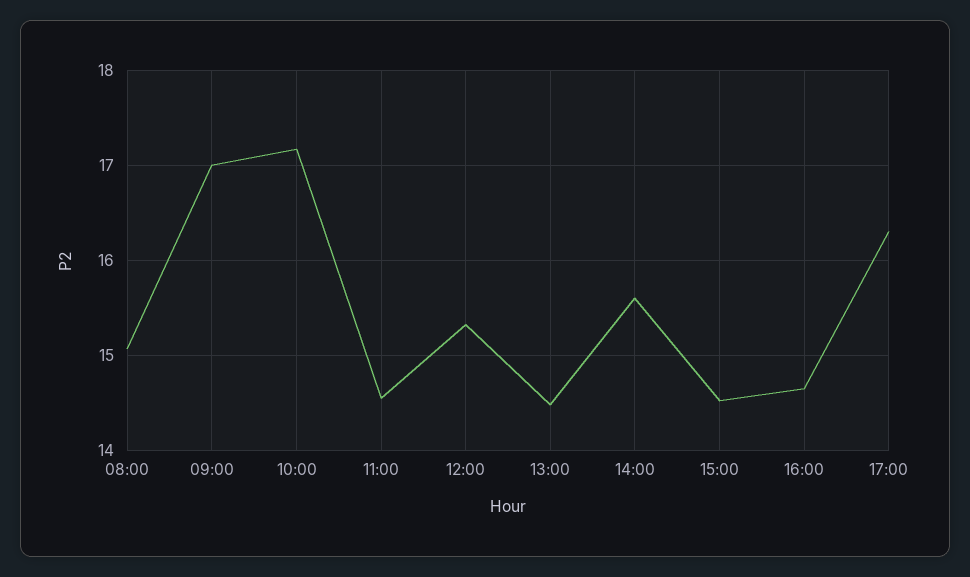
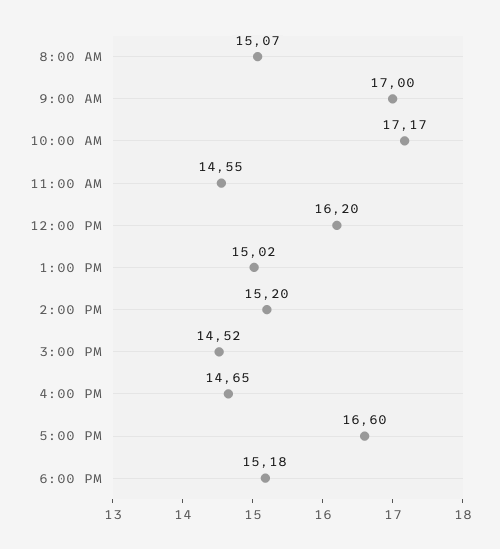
12:00: 15.3 -> 16.2
13:00: 14.5 -> 15.02
14:00: 15.6 -> 15.2
17:00: 16.3 -> 16.6
6:00 PM: none -> 15.18

